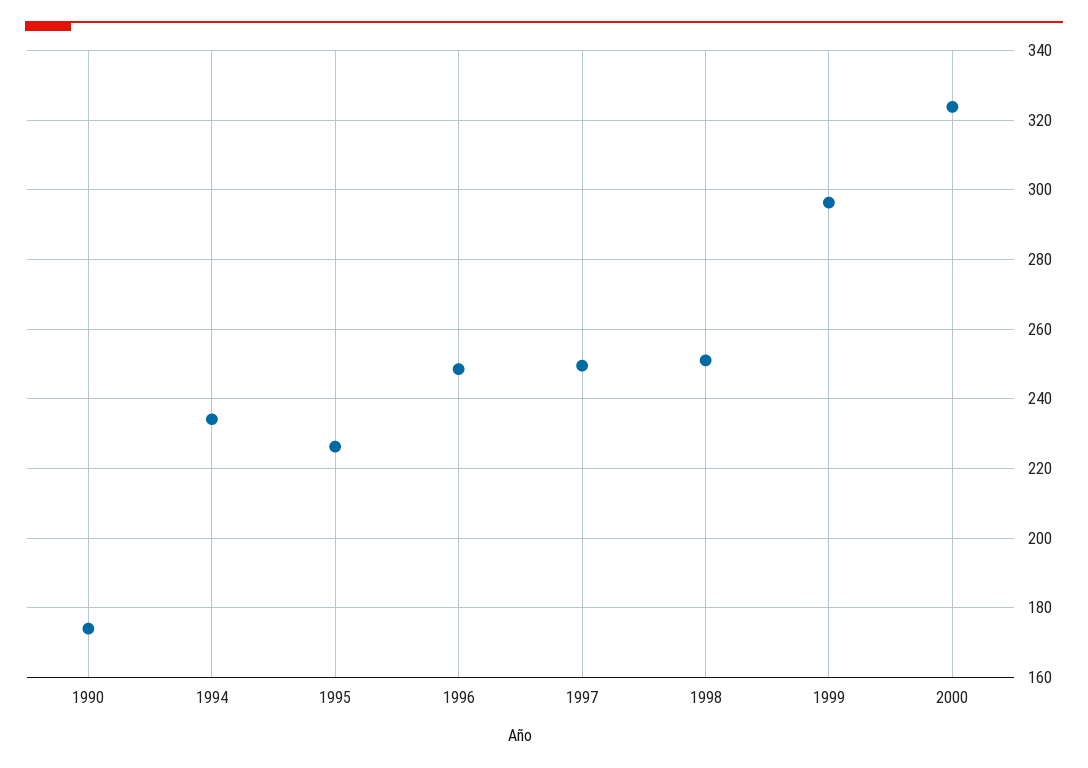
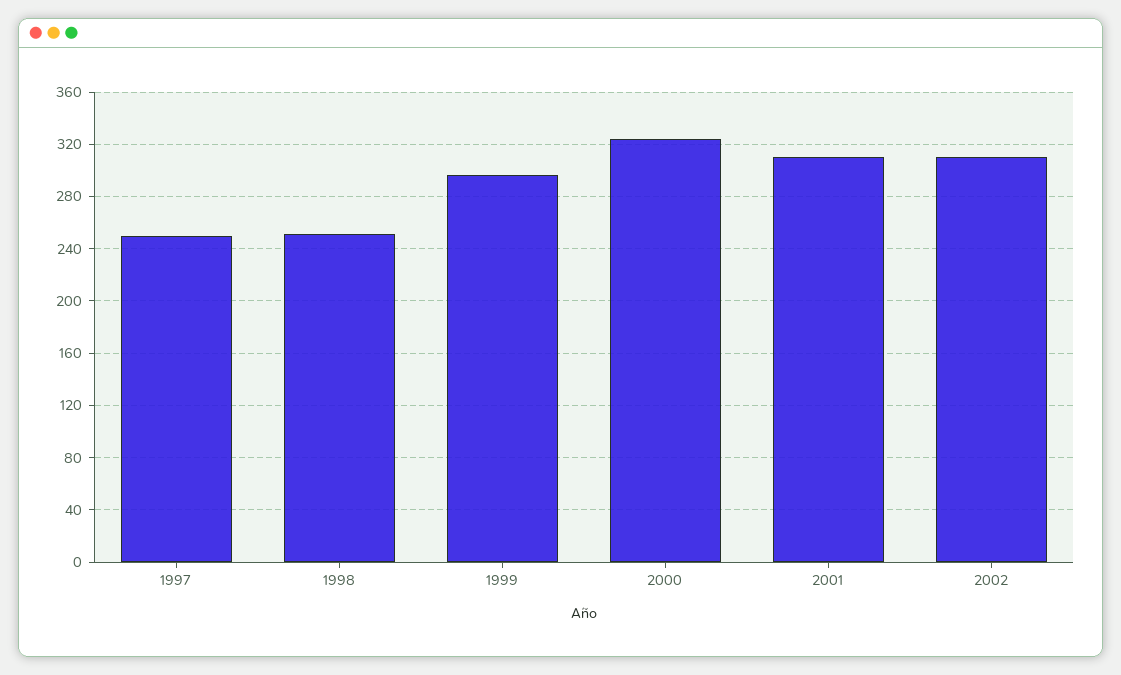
1990: 174 -> none
1994: 234 -> none
1995: 226 -> none
1996: 248 -> none
2001: none -> 310
2002: none -> 310

